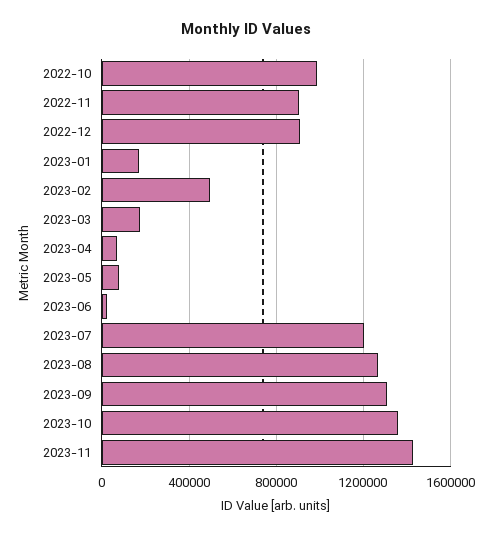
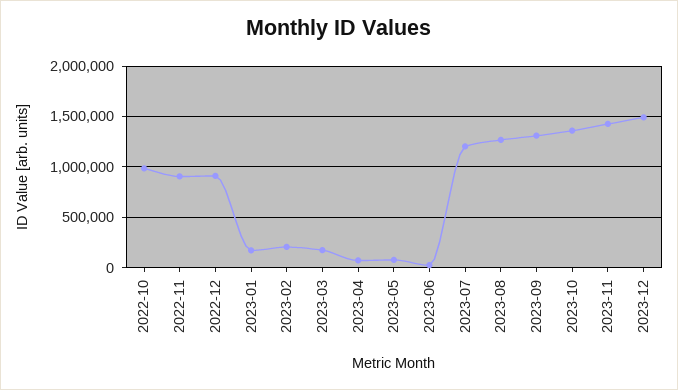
2023-02: 500000 -> 200000
2023-12: none -> 1500000

